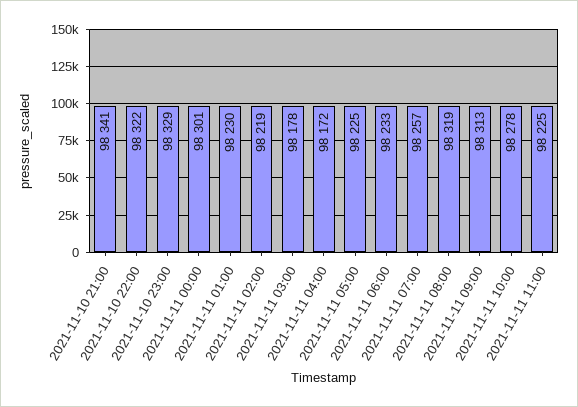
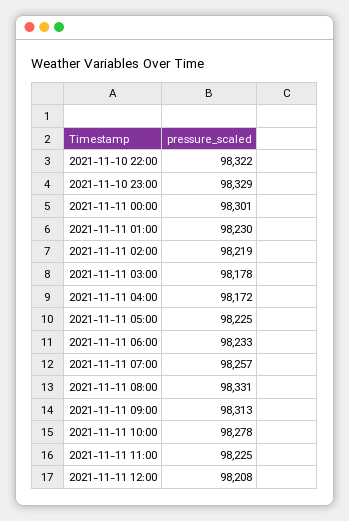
2021-11-10 21:00: 98341 -> none
2021-11-11 08:00: 98319 -> 98331
2021-11-11 12:00: none -> 98208

